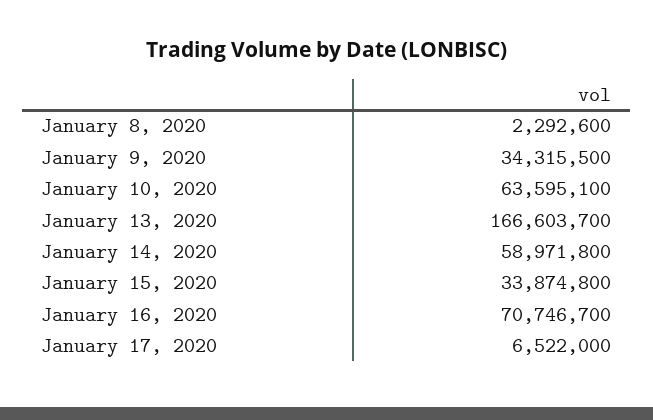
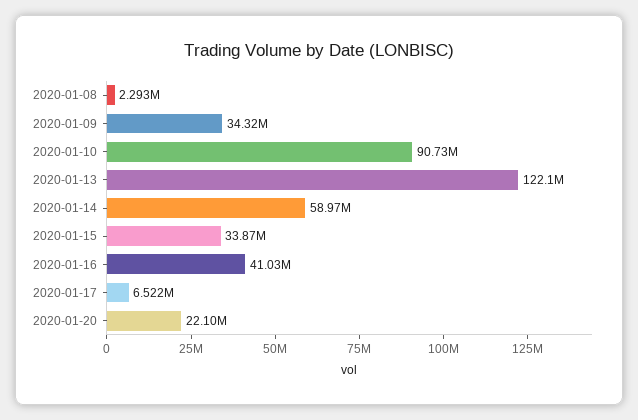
January 10, 2020: 63595100 -> 90730000
January 13, 2020: 166603700 -> 122100000
January 16, 2020: 70746700 -> 41030000
2020-01-20: none -> 22100000

